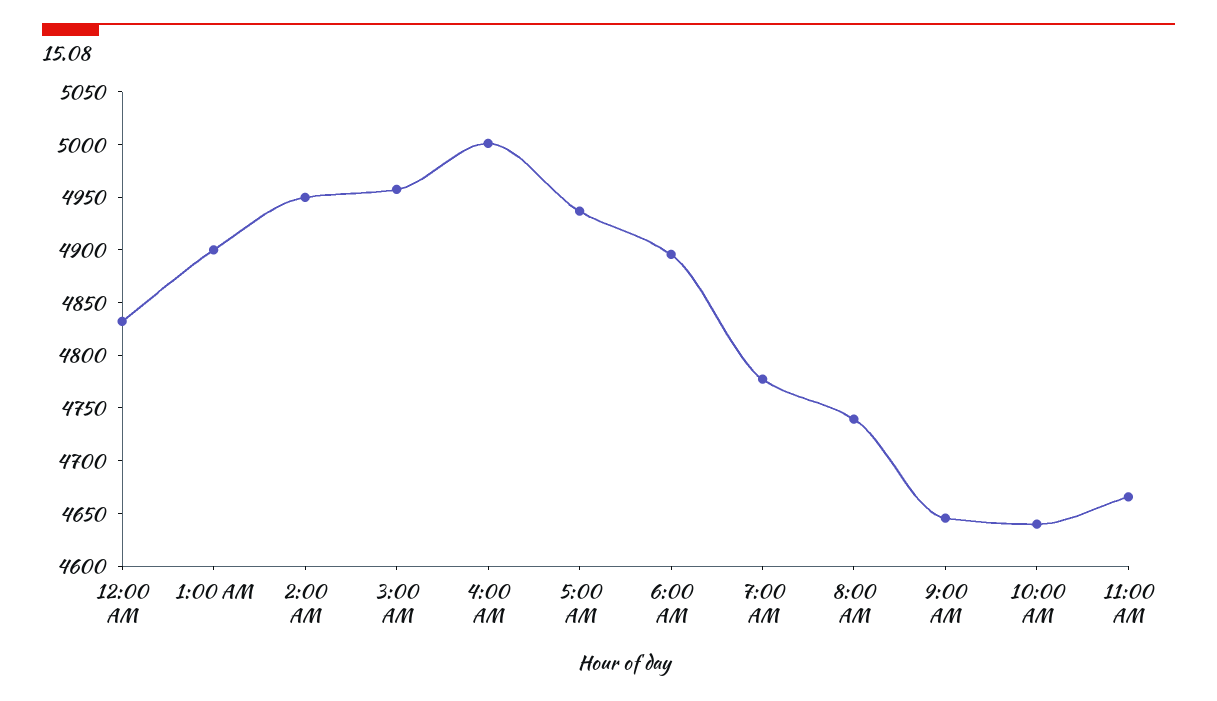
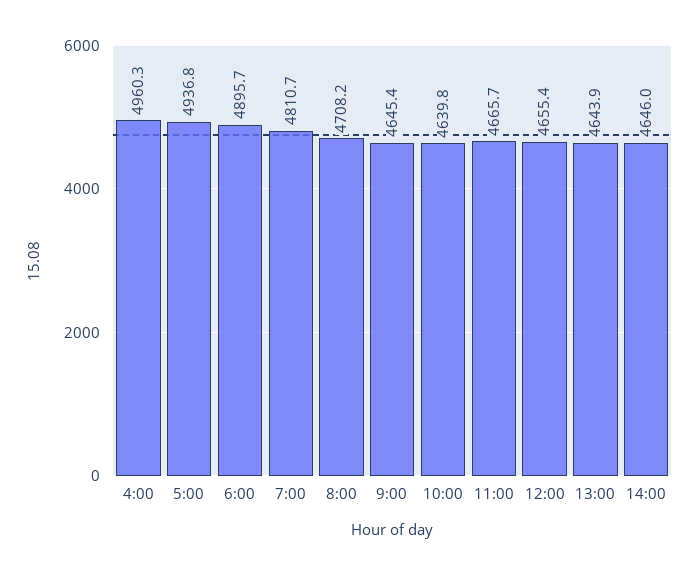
12:00 AM: 4830 -> none
1:00 AM: 4900 -> none
2:00 AM: 4950 -> none
3:00 AM: 4960 -> none
4:00 AM: 5000 -> 4960.3
7:00 AM: 4780 -> 4810.7
8:00 AM: 4740 -> 4708.2
12:00: none -> 4655.4
13:00: none -> 4643.9
14:00: none -> 4646

